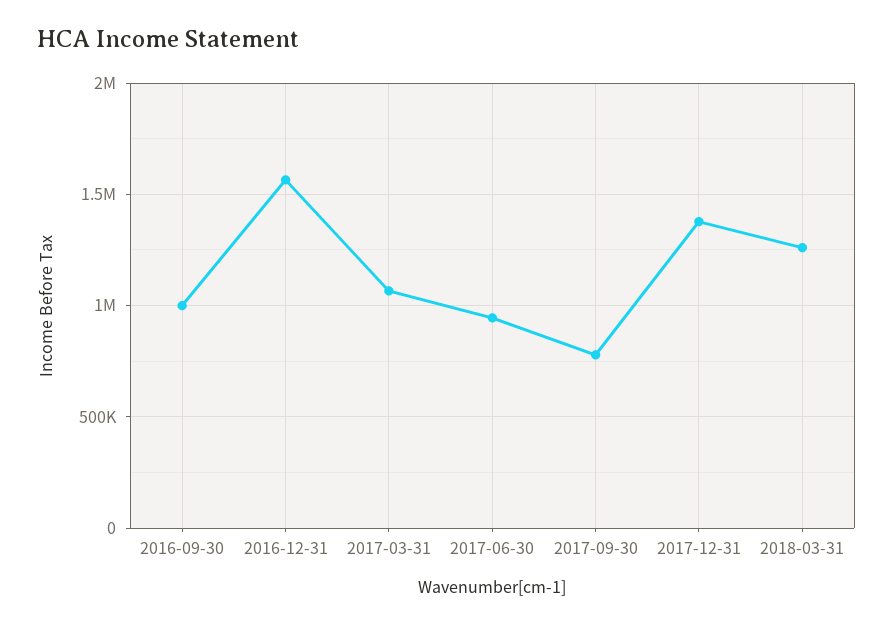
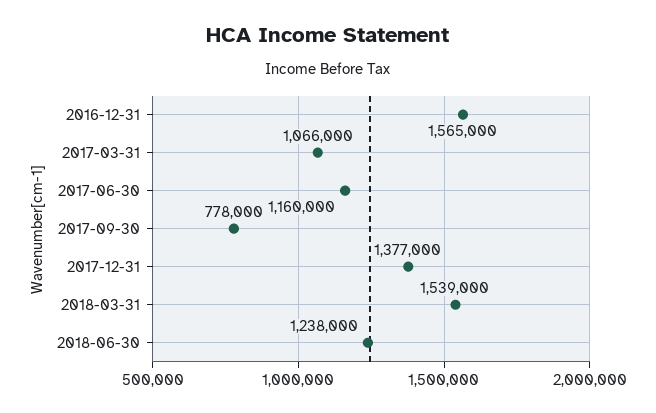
2016-09-30: 1000000 -> none
2017-06-30: 950000 -> 1160000
2018-03-31: 1250000 -> 1539000
2018-06-30: none -> 1238000

